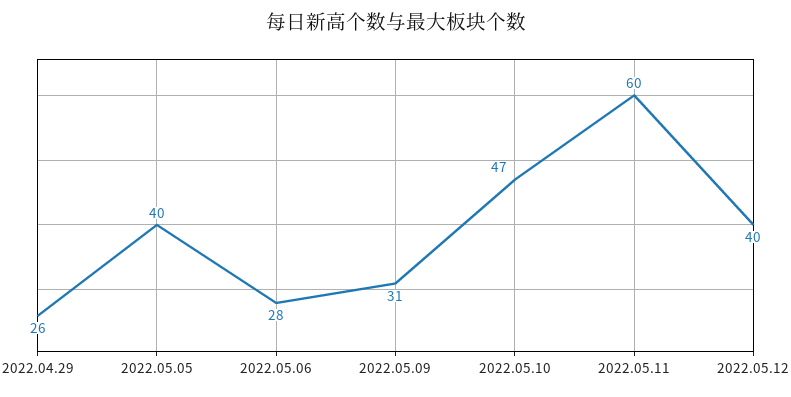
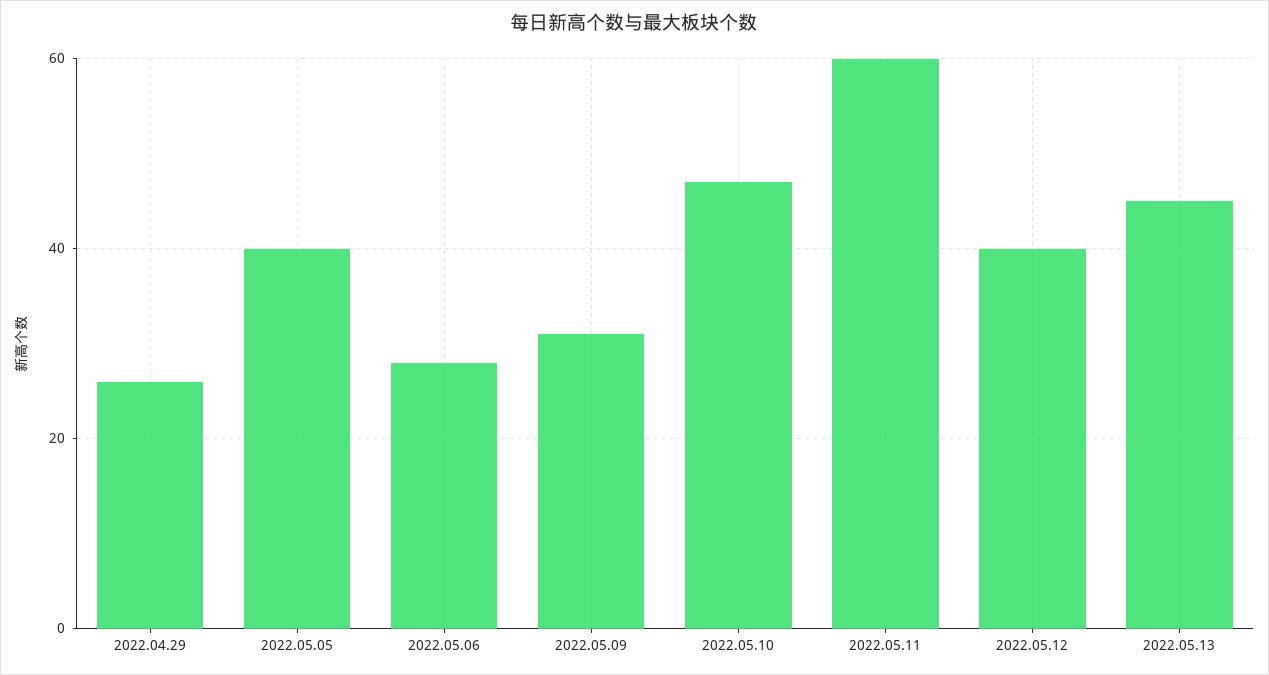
2022.05.13: none -> 45

